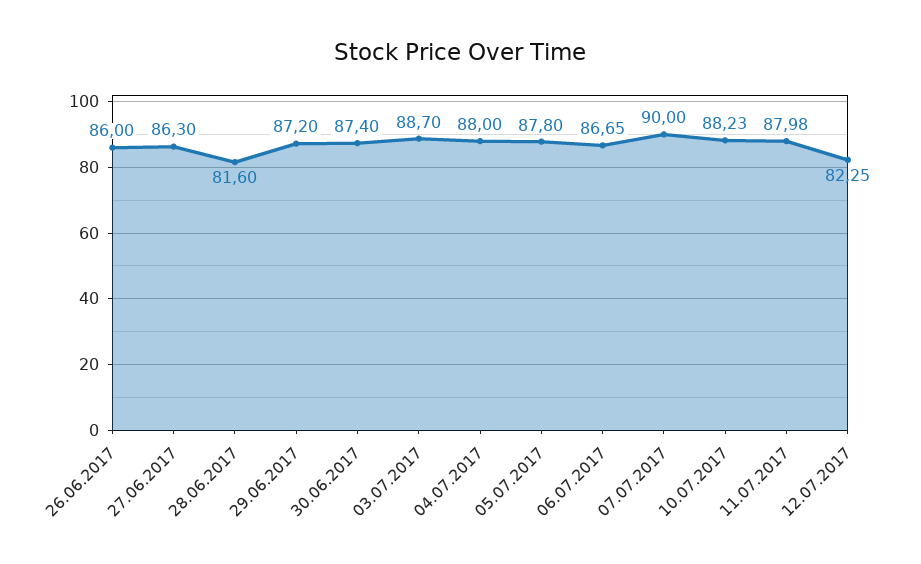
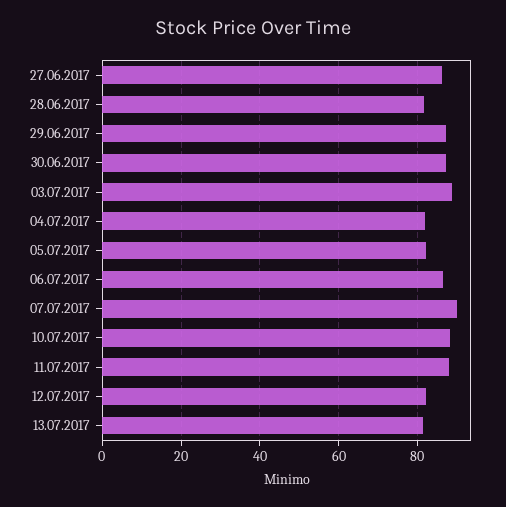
26.06.2017: 86 -> none
04.07.2017: 88 -> 82
05.07.2017: 87.8 -> 82
13.07.2017: none -> 82

